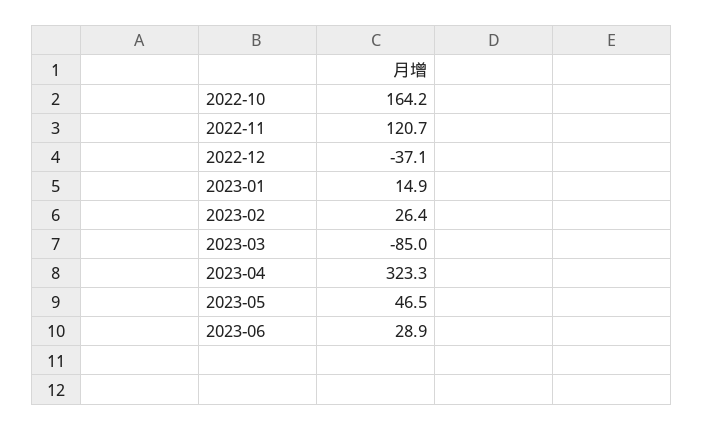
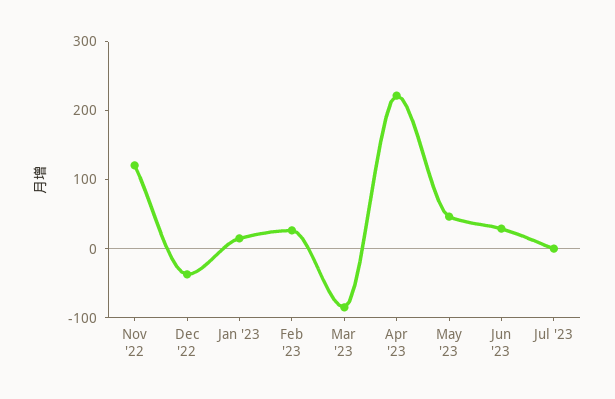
2022-10: 164.2 -> none
2023-04: 323.3 -> 220
Jul '23: none -> 0

